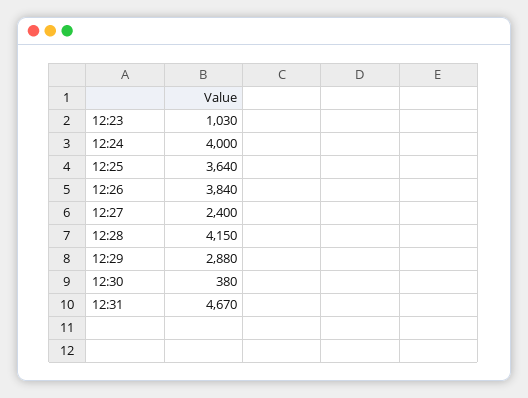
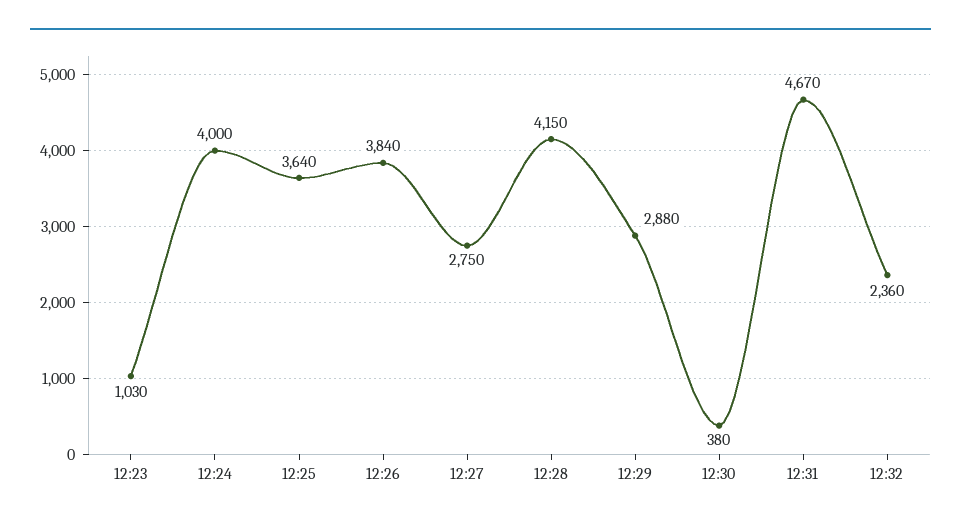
12:27: 2400 -> 2750
12:32: none -> 2360

